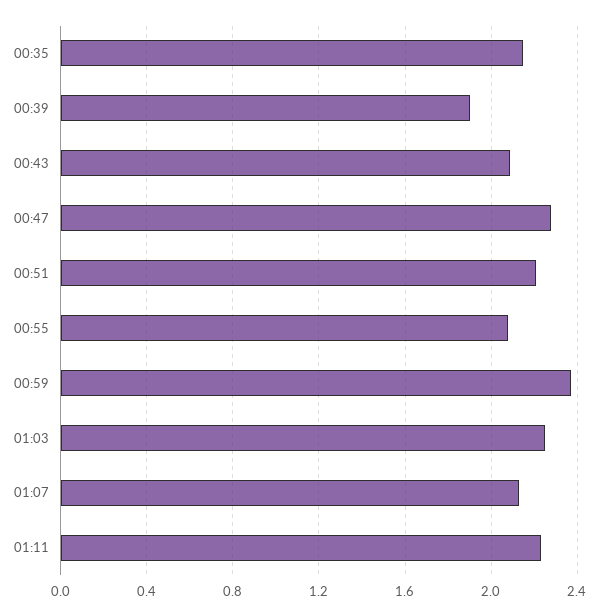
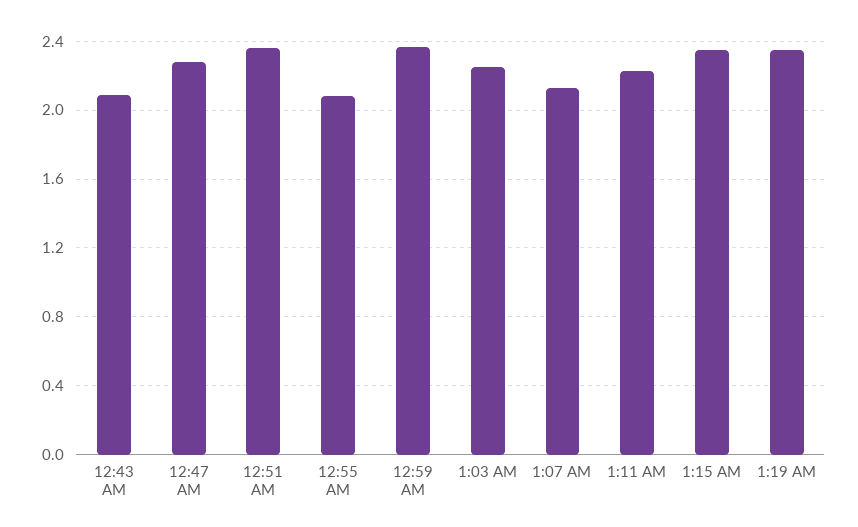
00:35: 2.15 -> none
00:39: 1.9 -> none
00:51: 2.2 -> 2.35
1:15 AM: none -> 2.35
1:19 AM: none -> 2.35

